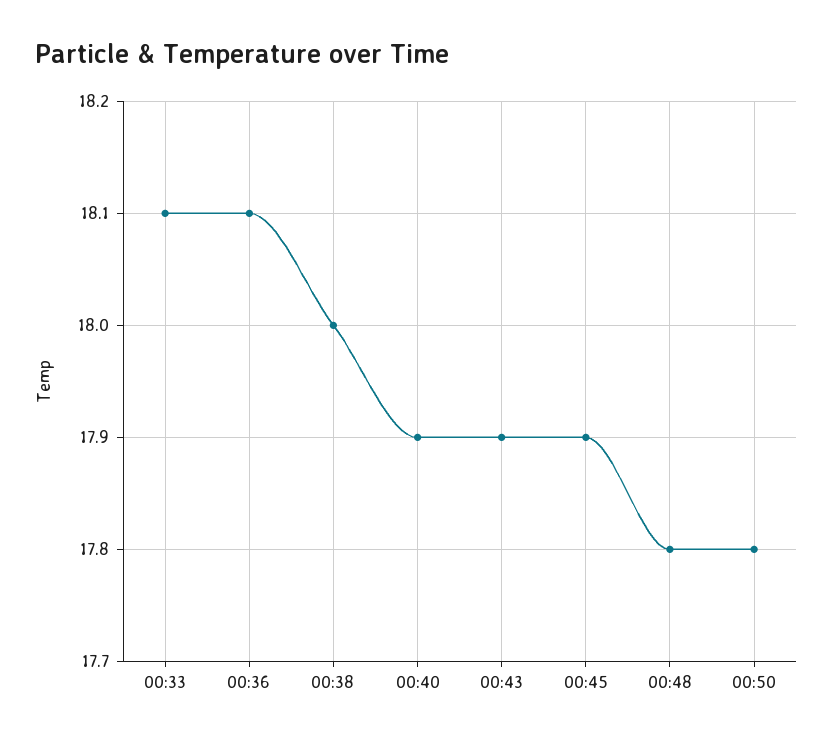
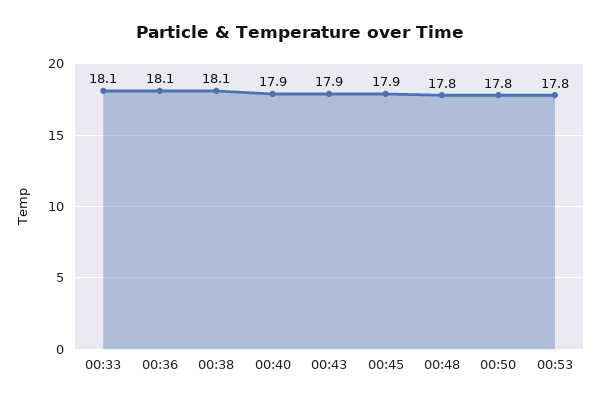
00:38: 18 -> 18.1
00:53: none -> 17.8

